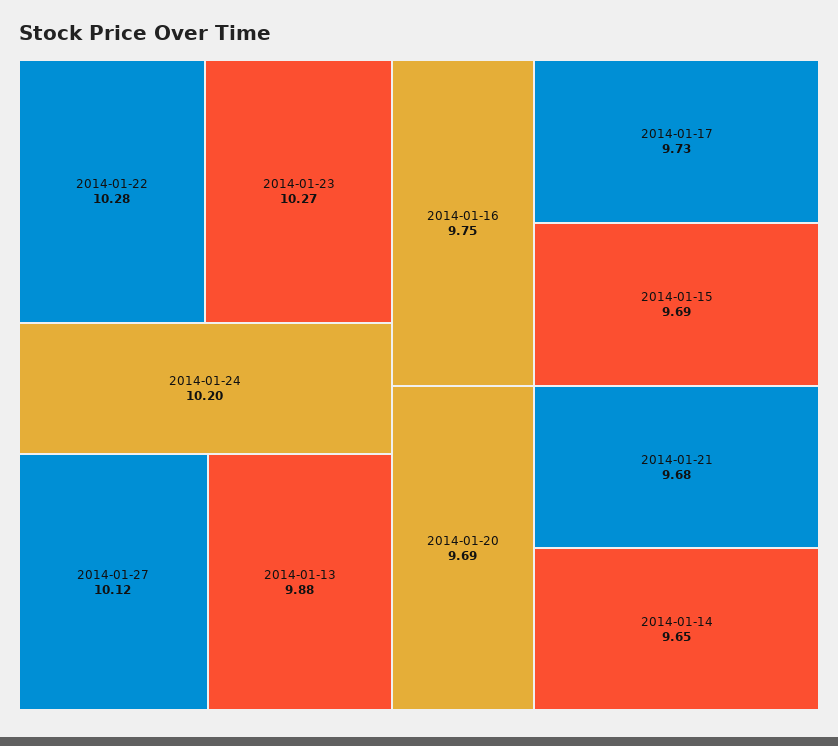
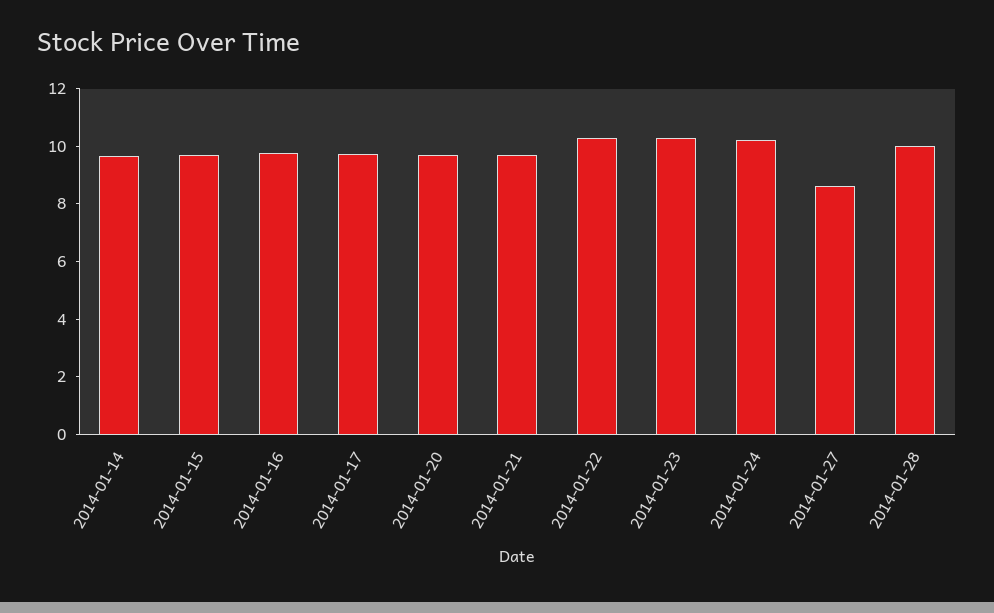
2014-01-27: 10.12 -> 8.5
2014-01-13: 9.88 -> none
2014-01-28: none -> 10

